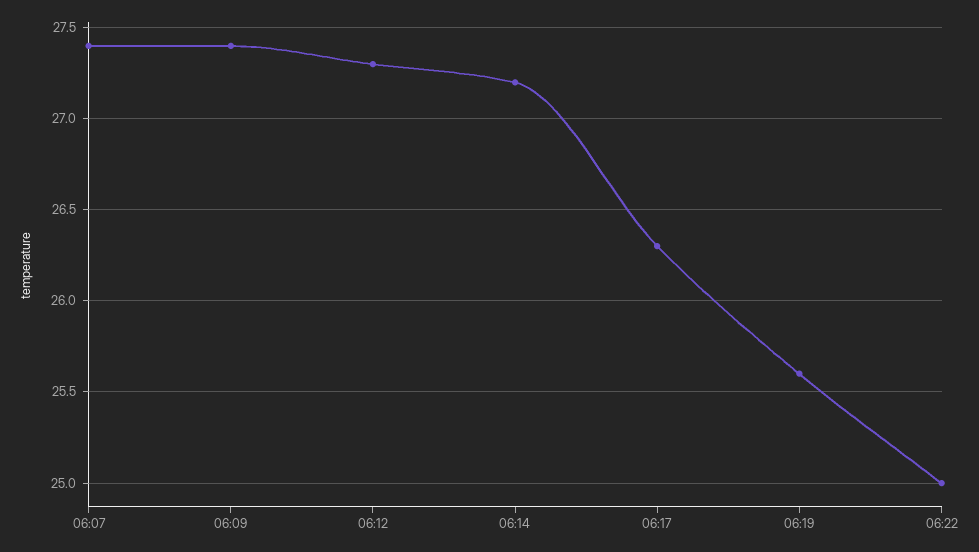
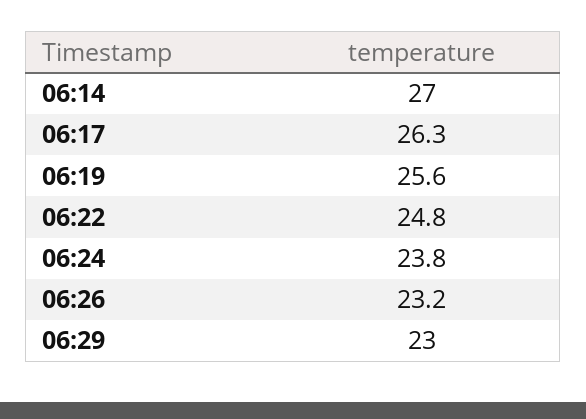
06:07: 27.4 -> none
06:09: 27.4 -> none
06:12: 27.3 -> none
06:14: 27.2 -> 27
06:22: 25 -> 24.8
06:24: none -> 23.8
06:26: none -> 23.2
06:29: none -> 23

